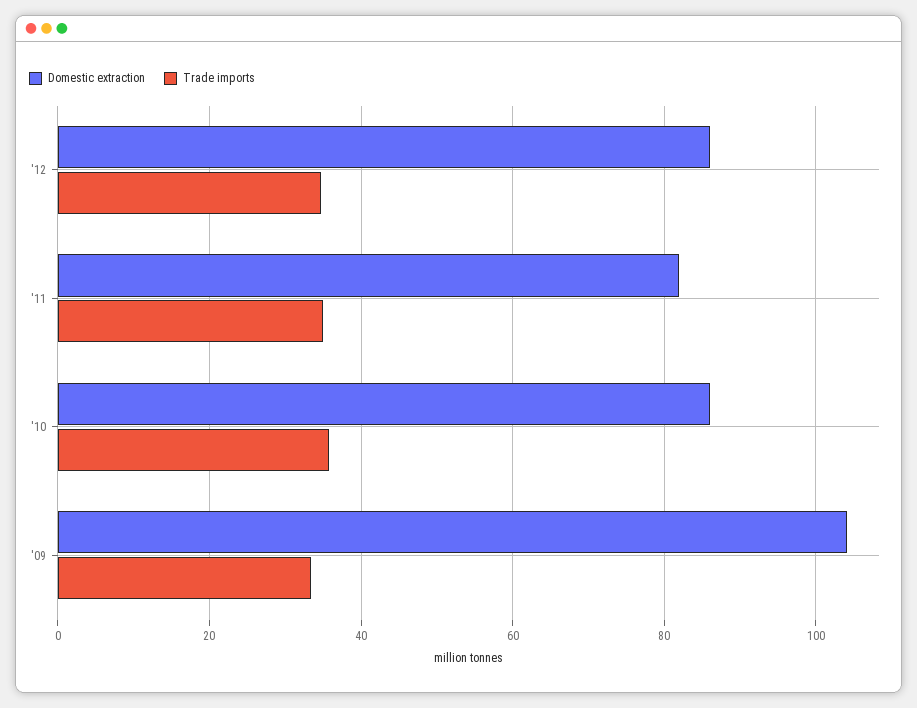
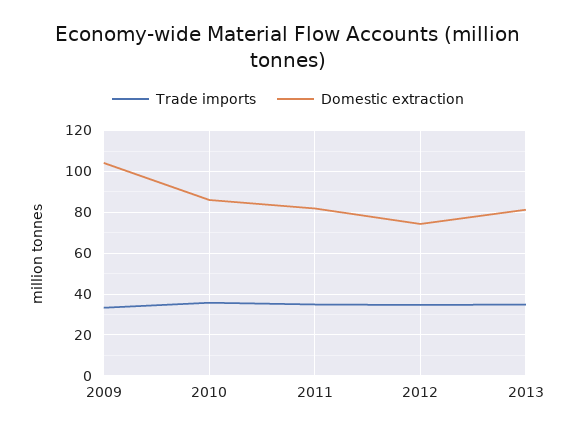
Domestic extraction, '12: 86 -> 75
Trade imports, 2013: none -> 35
Domestic extraction, 2013: none -> 80

